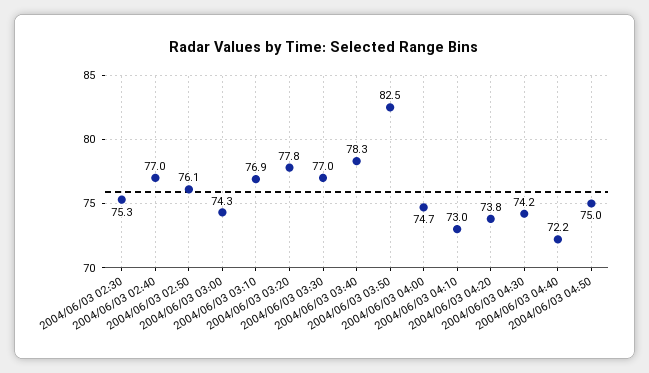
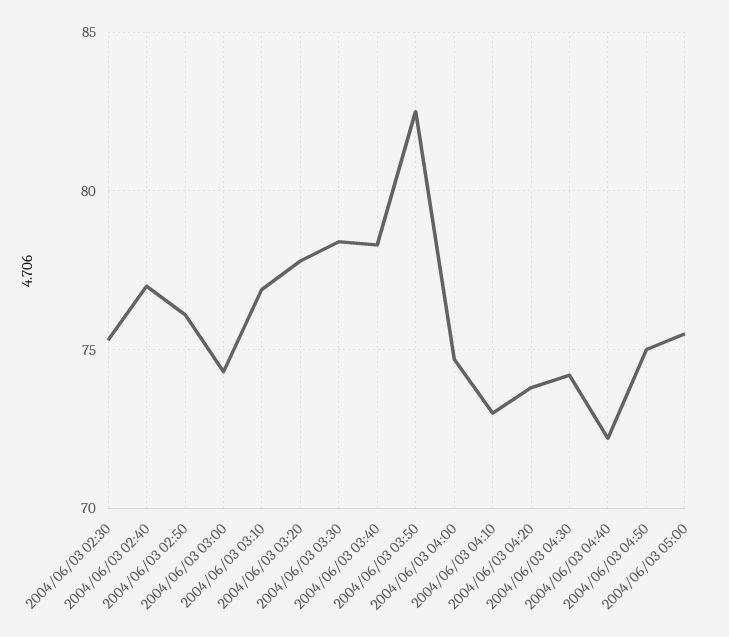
2004/06/03 03:30: 77 -> 78.5
2004/06/03 05:00: none -> 75.5

